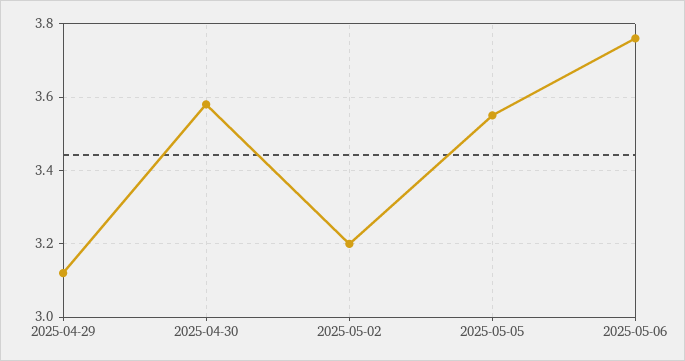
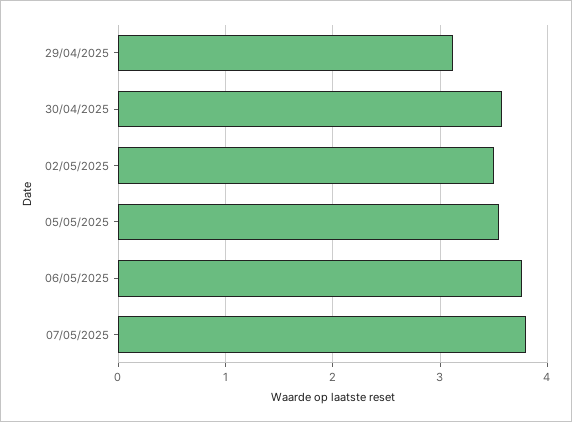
2025-05-02: 3.2 -> 3.5
07/05/2025: none -> 3.8

